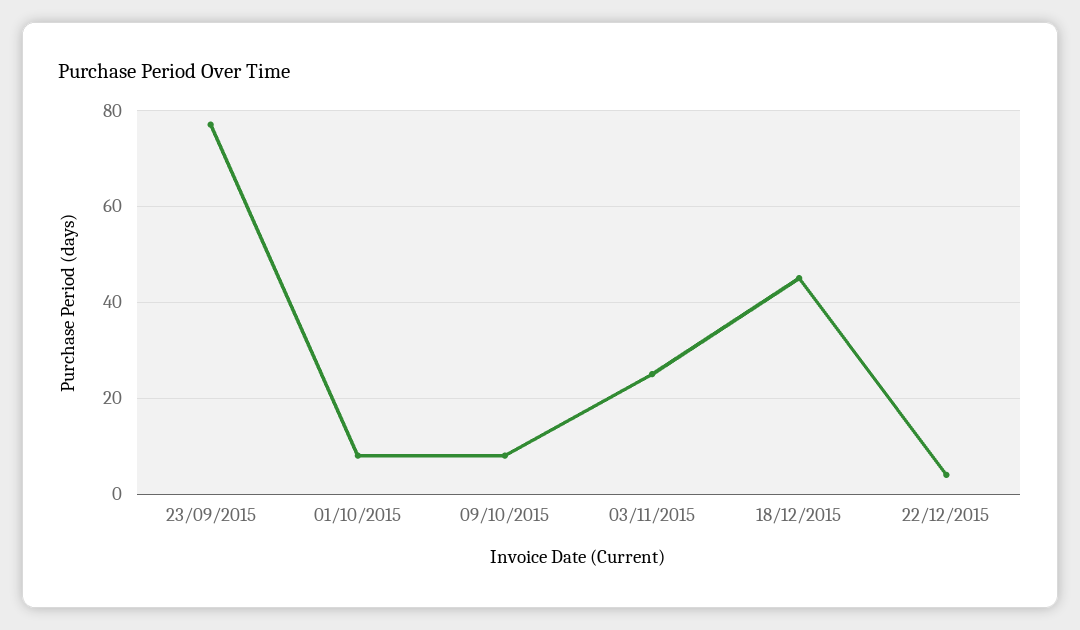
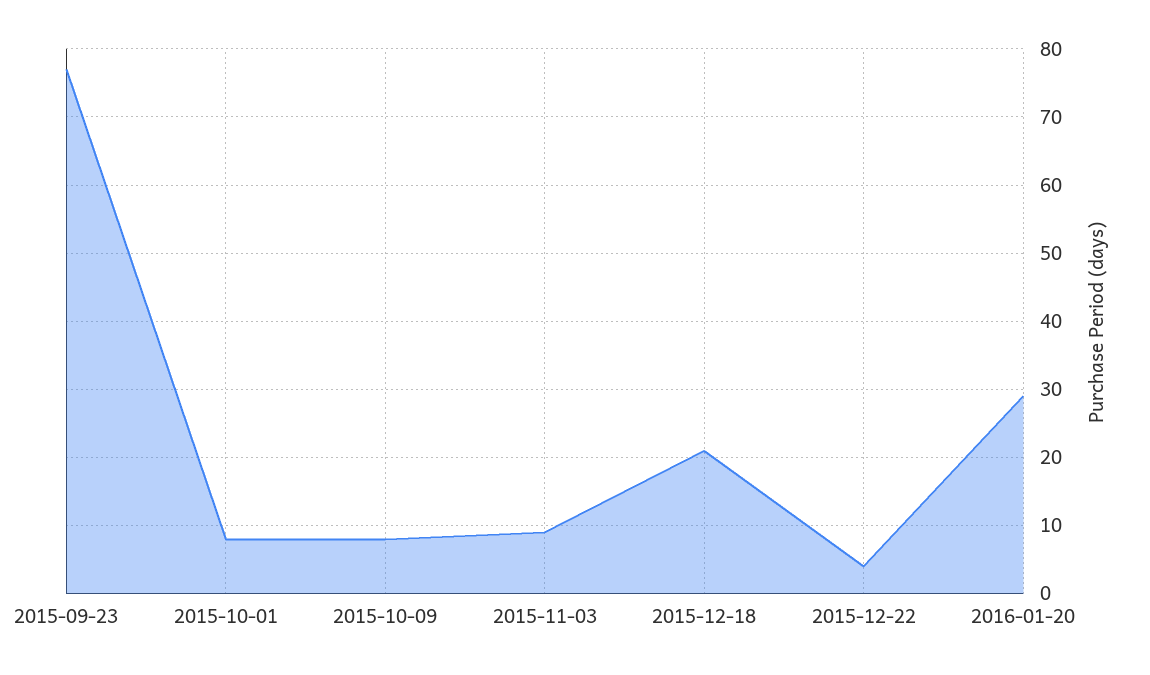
03/11/2015: 25 -> 9
18/12/2015: 45 -> 21
2016-01-20: none -> 29

